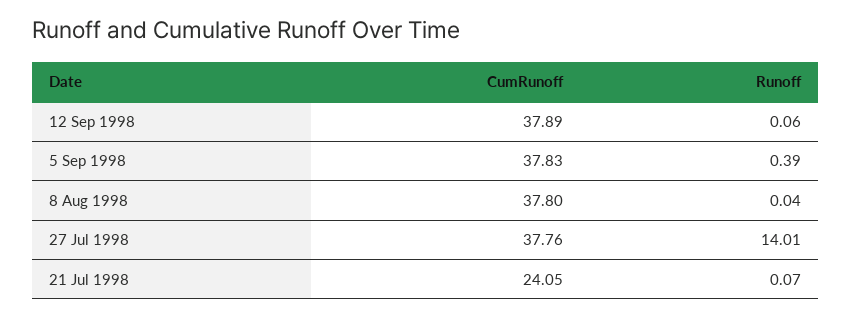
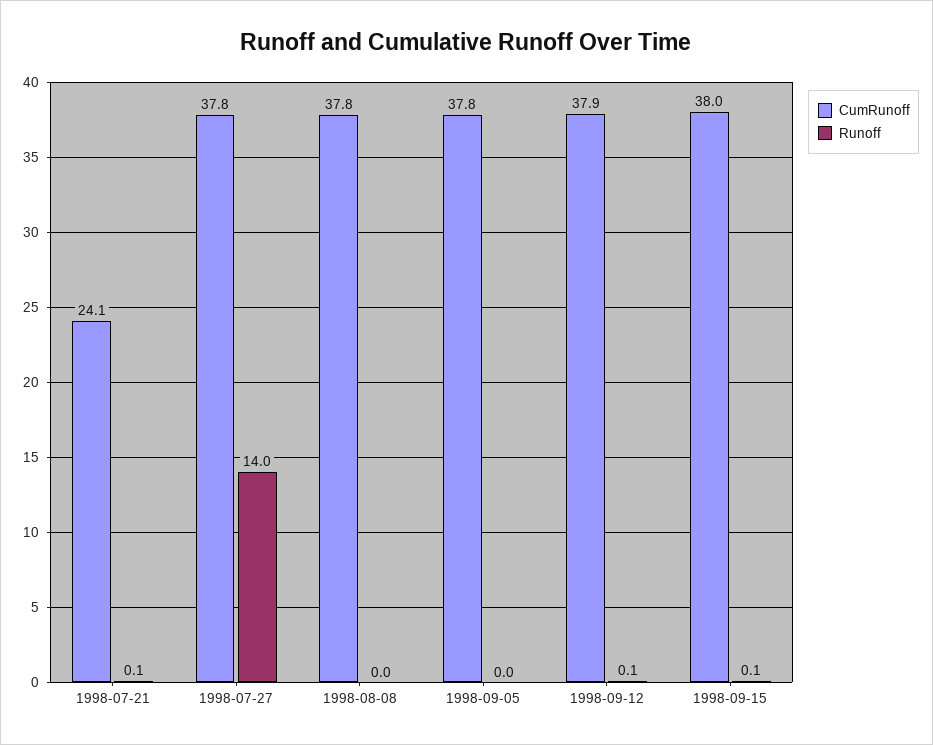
Runoff, 5 Sep 1998: 0.39 -> 0
CumRunoff, 1998-09-15: none -> 38
Runoff, 1998-09-15: none -> 0.1

